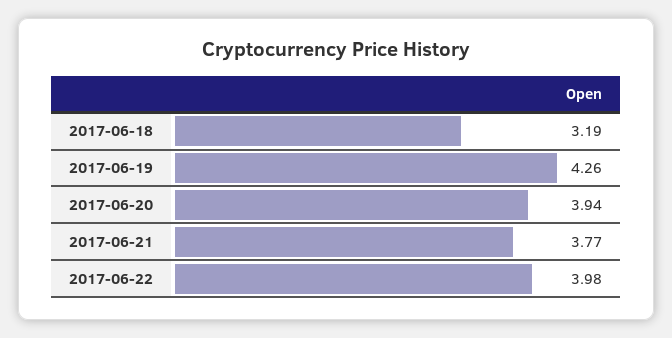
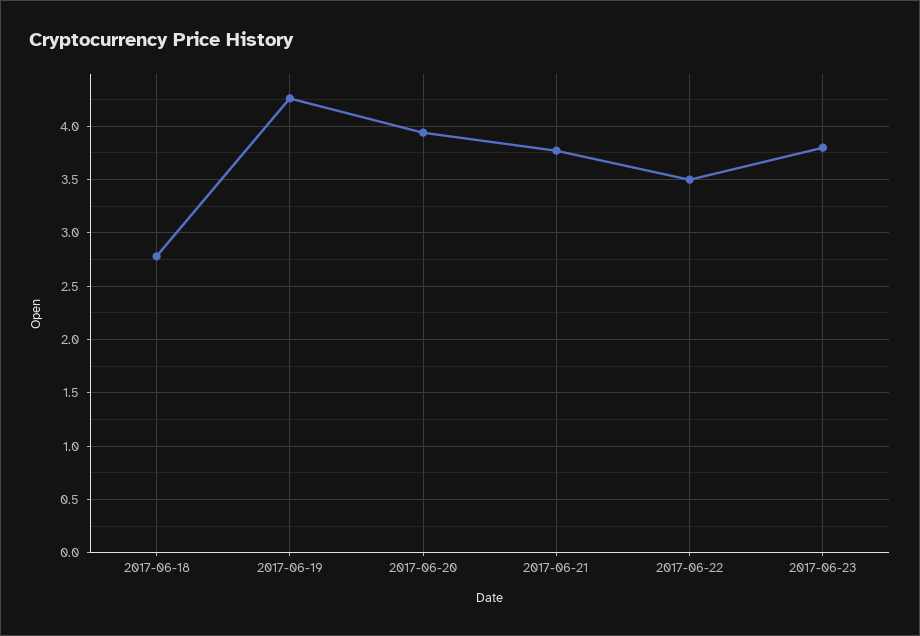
2017-06-18: 3.19 -> 2.8
2017-06-22: 3.98 -> 3.5
2017-06-23: none -> 3.8

